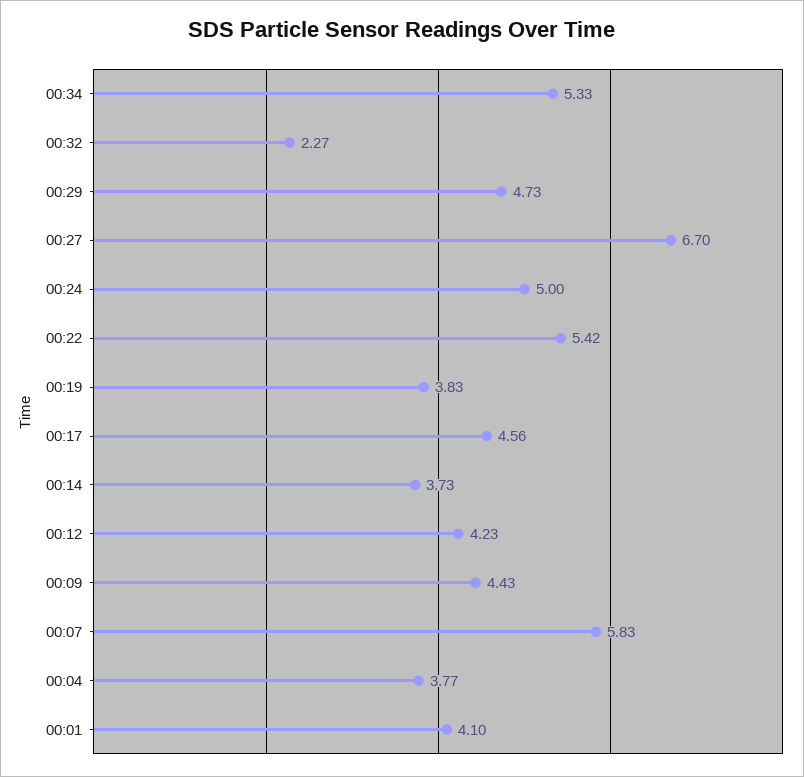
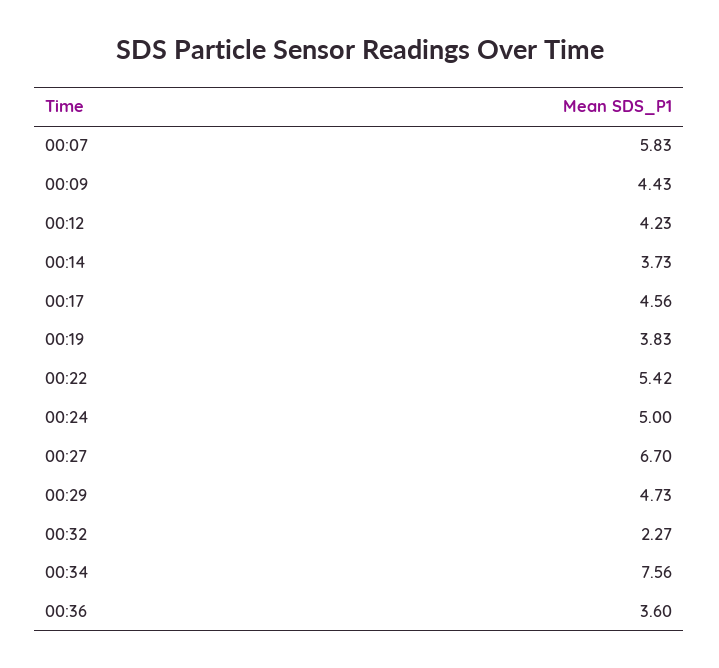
00:34: 5.33 -> 7.56
00:04: 3.77 -> none
00:01: 4.1 -> none
00:36: none -> 3.6

